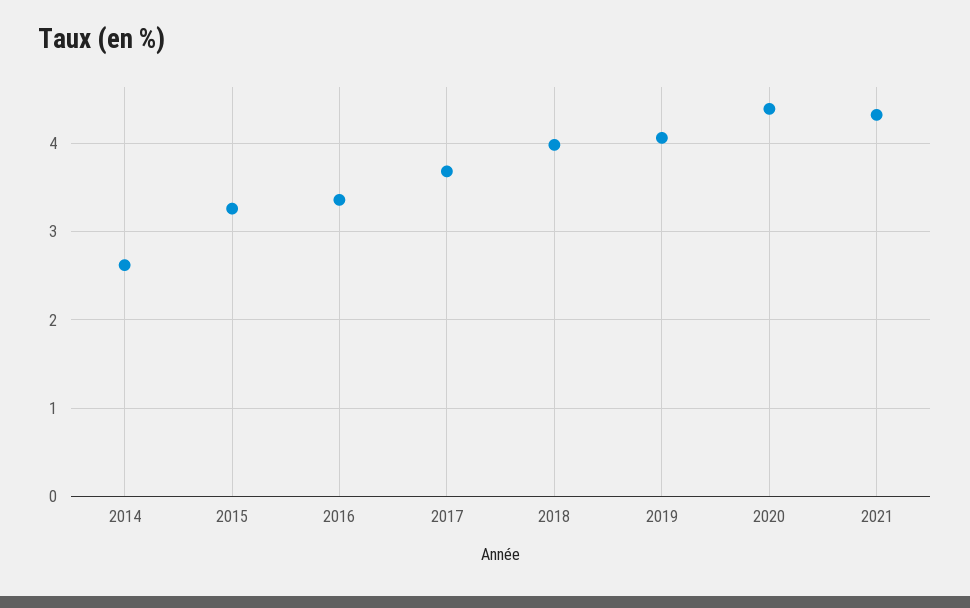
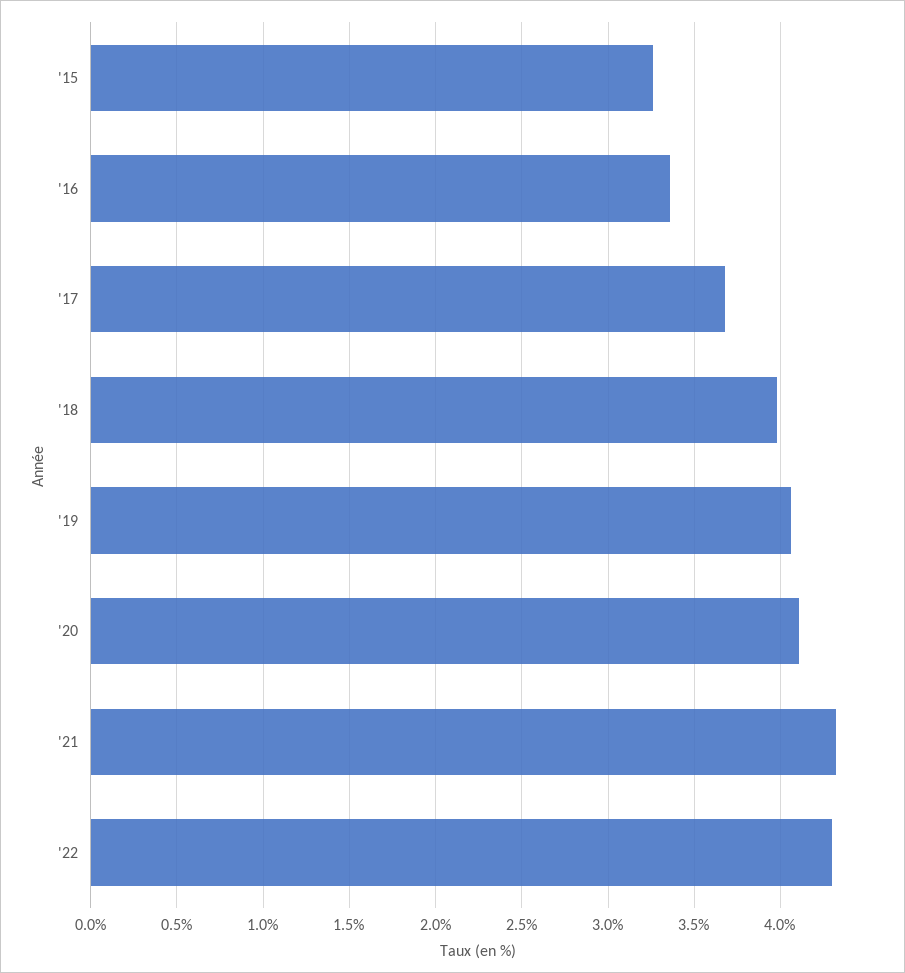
2014: 2.6 -> none
2020: 4.4 -> 4.1
'22: none -> 4.3

